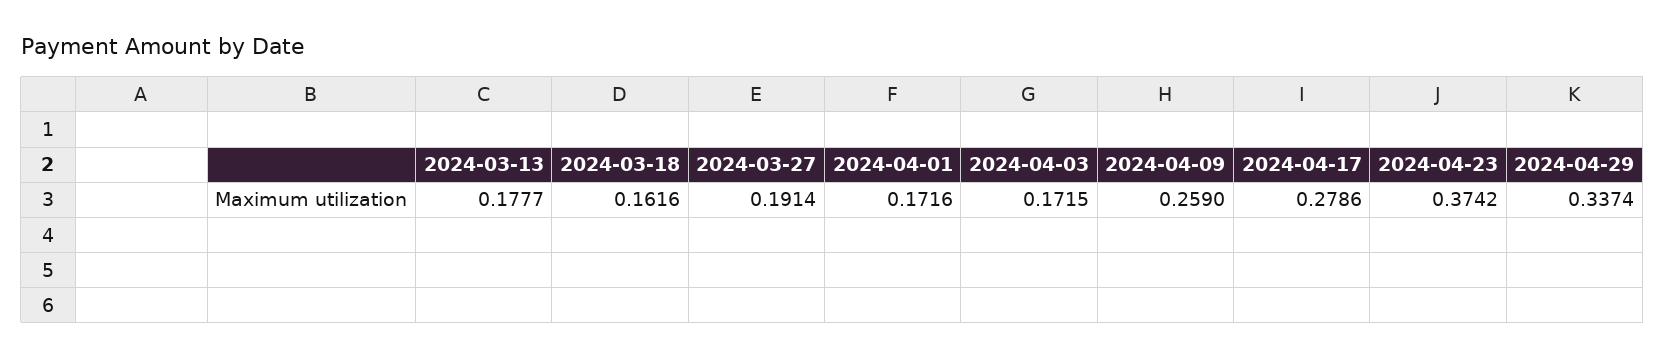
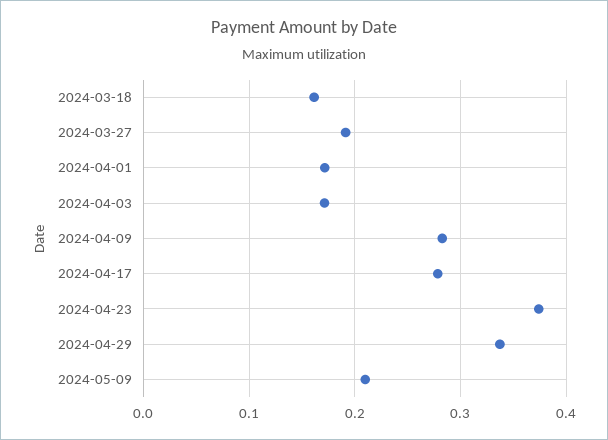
2024-03-13: 0.1777 -> none
2024-04-09: 0.259 -> 0.28
2024-05-09: none -> 0.21

